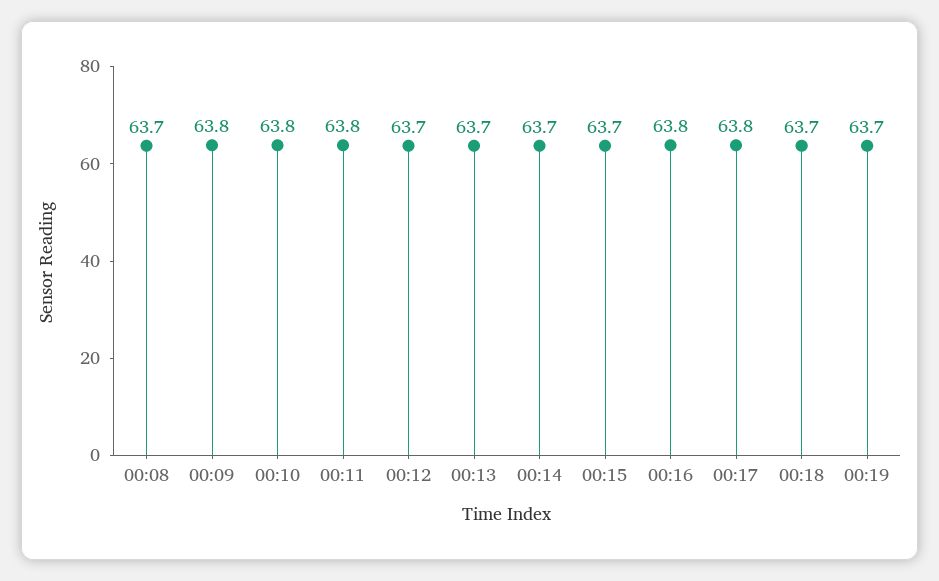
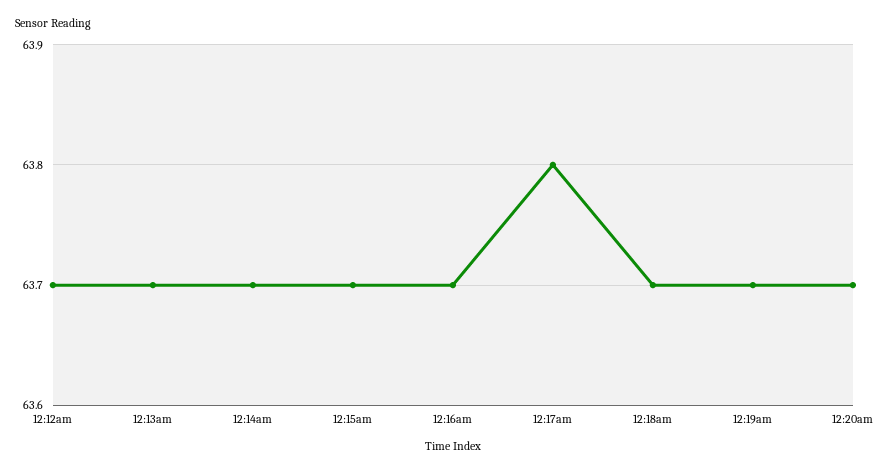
00:08: 63.7 -> none
00:09: 63.8 -> none
00:10: 63.8 -> none
00:11: 63.8 -> none
00:16: 63.8 -> 63.7
12:20am: none -> 63.7

